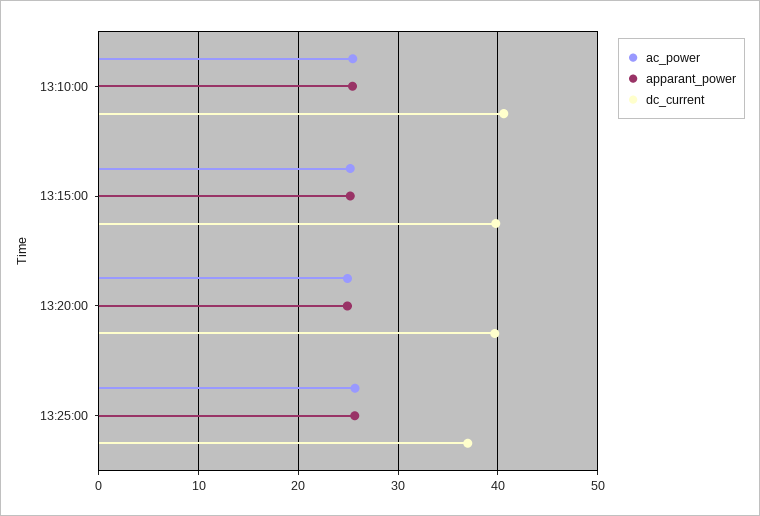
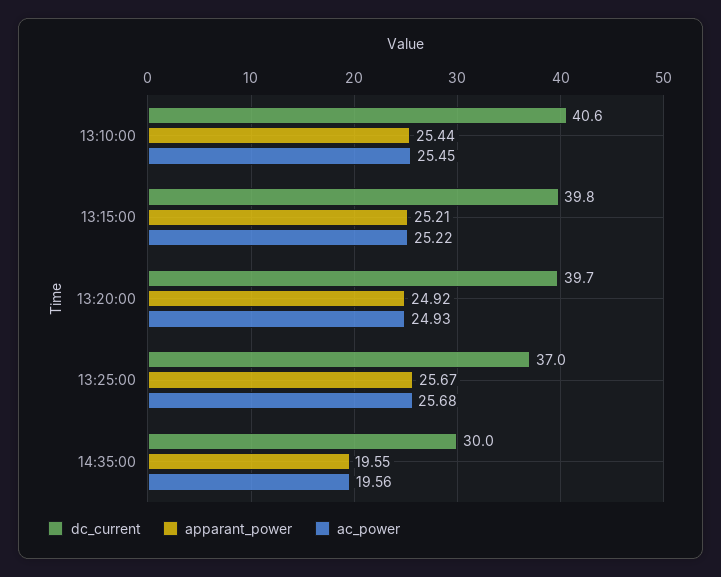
dc_current, 14:35:00: none -> 30
apparant_power, 14:35:00: none -> 19.55
ac_power, 14:35:00: none -> 19.56

